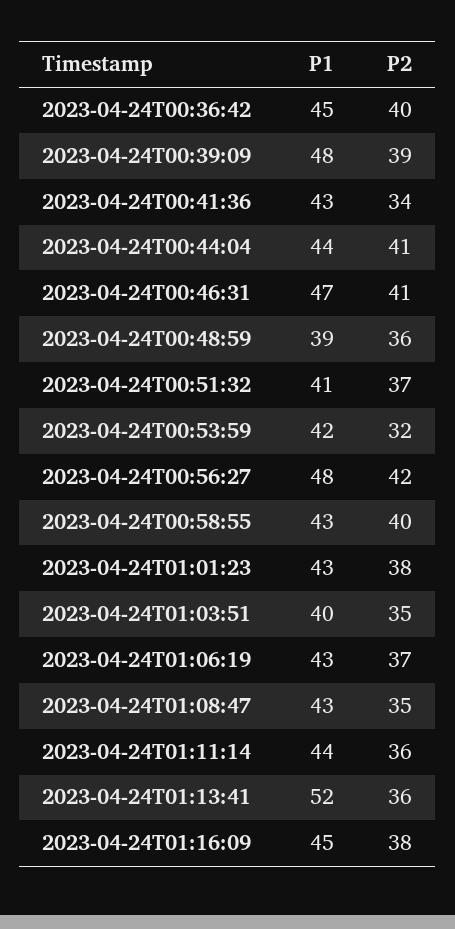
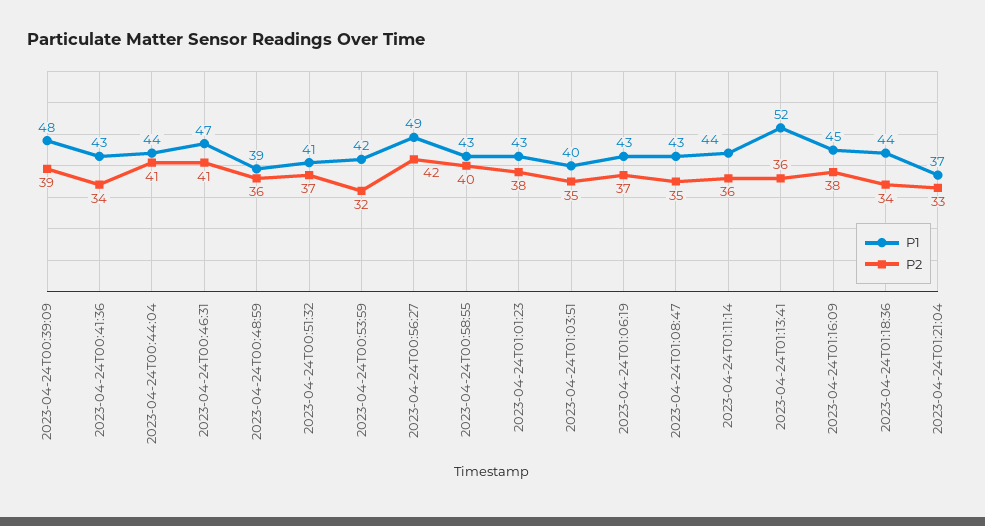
P1, 2023-04-24T00:36:42: 45 -> none
P2, 2023-04-24T00:36:42: 40 -> none
P1, 2023-04-24T00:56:27: 48 -> 49
P1, 2023-04-24T01:18:36: none -> 44
P2, 2023-04-24T01:18:36: none -> 34
P1, 2023-04-24T01:21:04: none -> 37
P2, 2023-04-24T01:21:04: none -> 33

